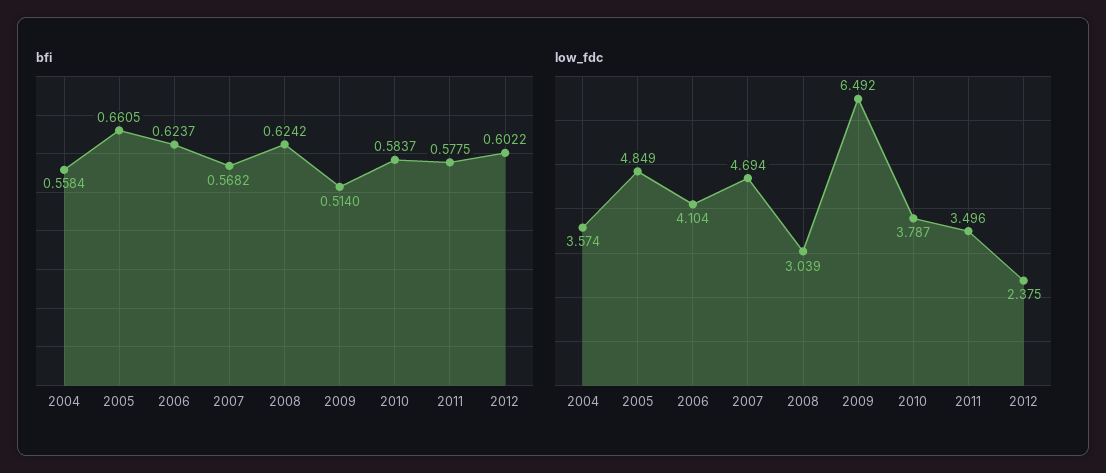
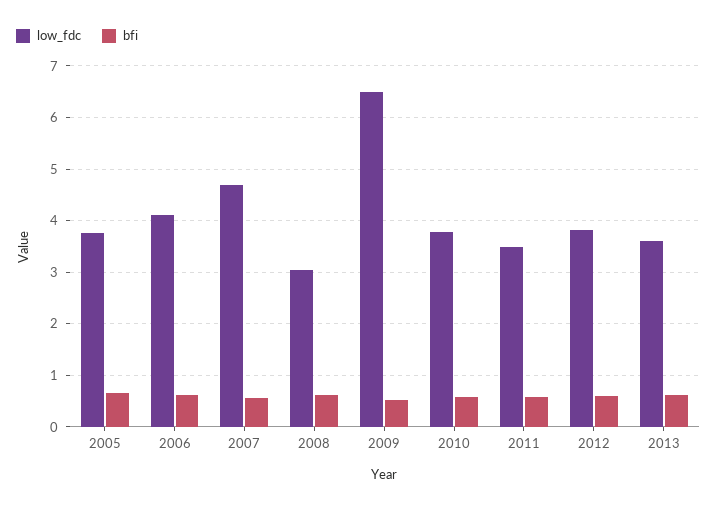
bfi, 2004: 0.5584 -> none
low_fdc, 2004: 3.574 -> none
low_fdc, 2005: 4.849 -> 3.8
low_fdc, 2012: 2.375 -> 3.8
low_fdc, 2013: none -> 3.6
bfi, 2013: none -> 0.6

